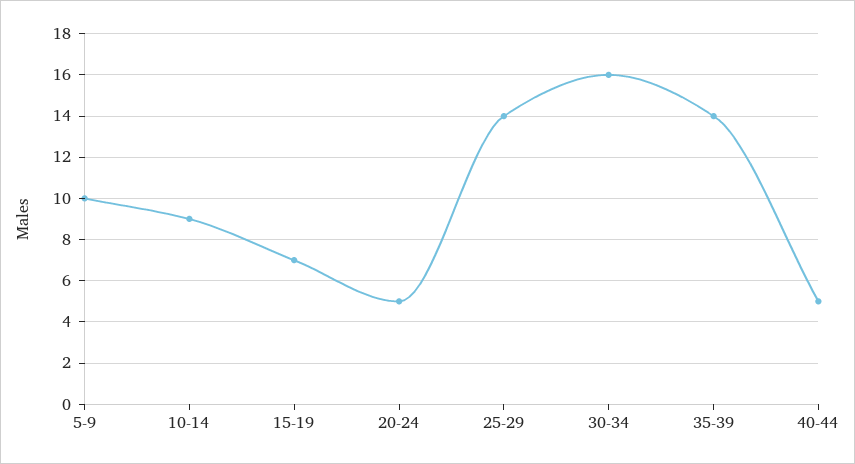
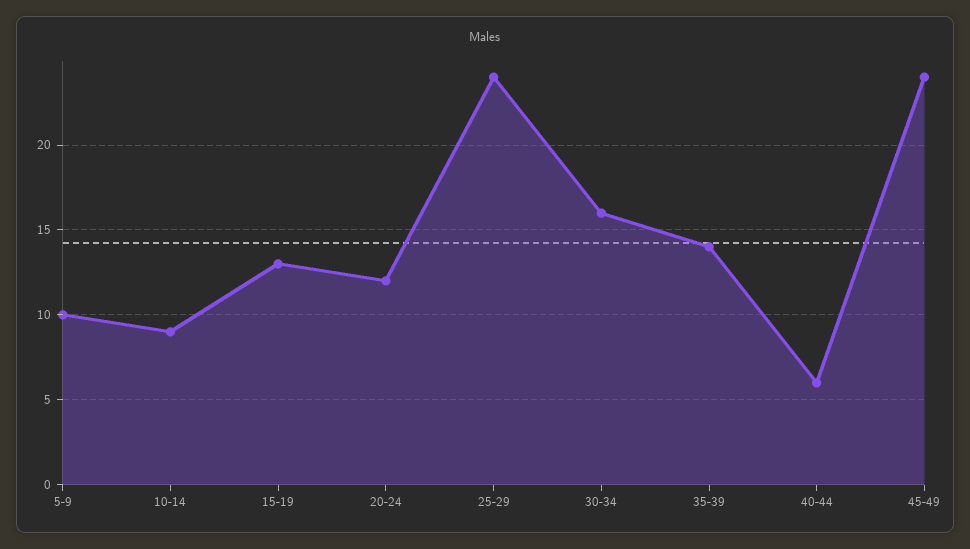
15-19: 7 -> 13
20-24: 5 -> 12
25-29: 14 -> 24
40-44: 5 -> 6
45-49: none -> 24

